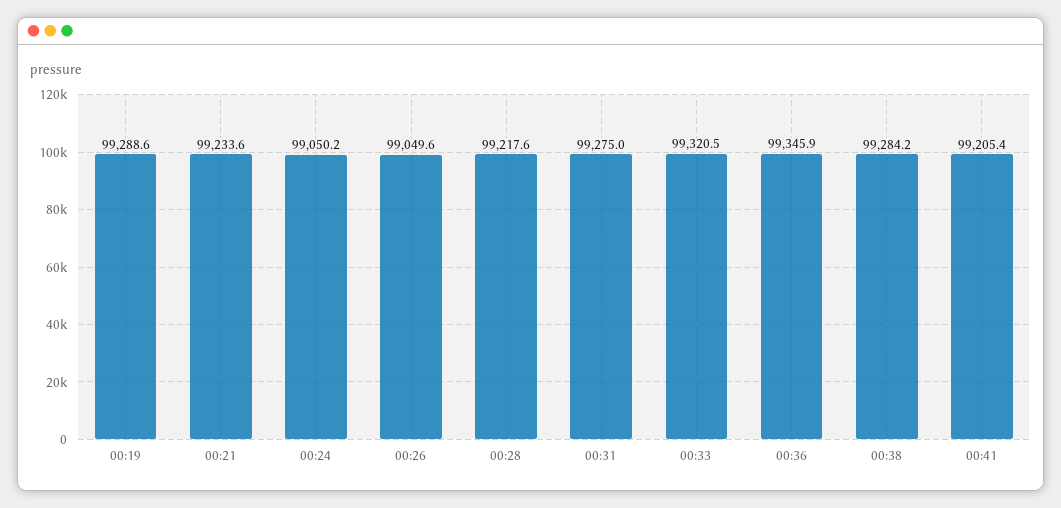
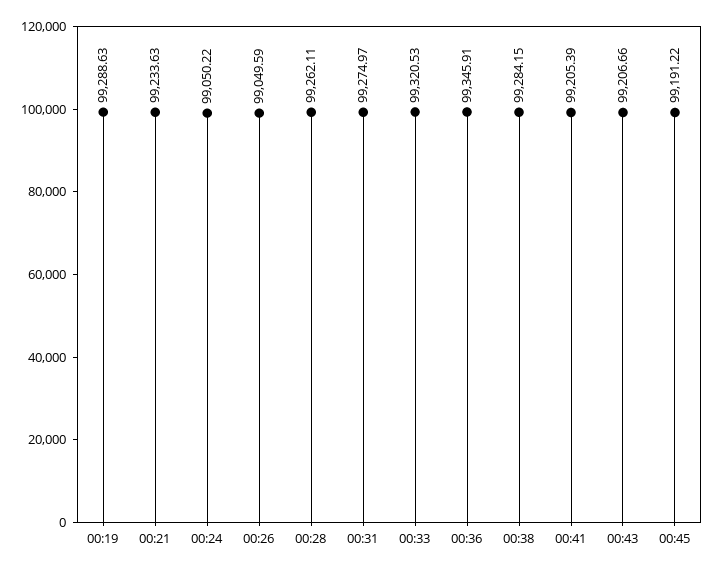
00:28: 99217.6 -> 99262.11
00:43: none -> 99206.66
00:45: none -> 99191.22

